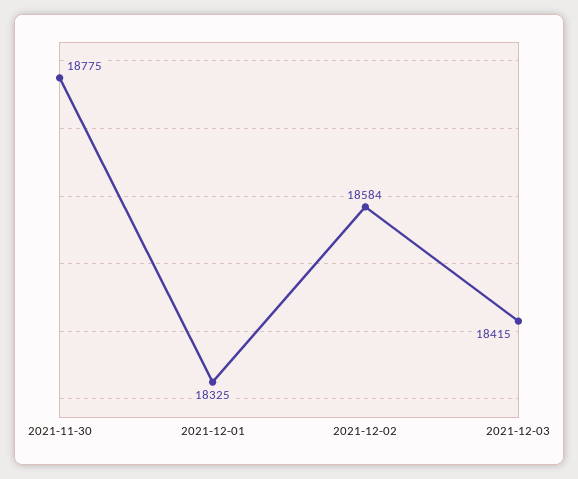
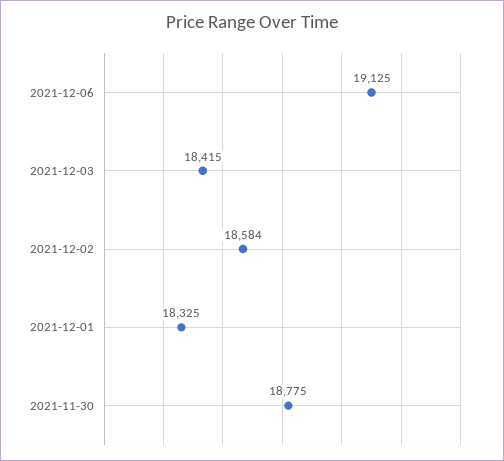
2021-12-06: none -> 19125

